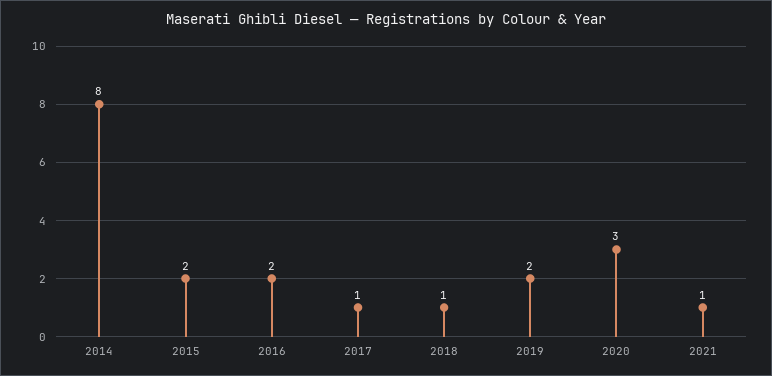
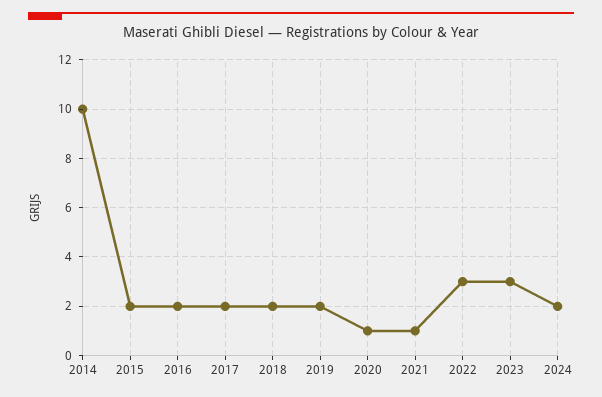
2014: 8 -> 10
2017: 1 -> 2
2018: 1 -> 2
2020: 3 -> 1
2022: none -> 3
2023: none -> 3
2024: none -> 2

